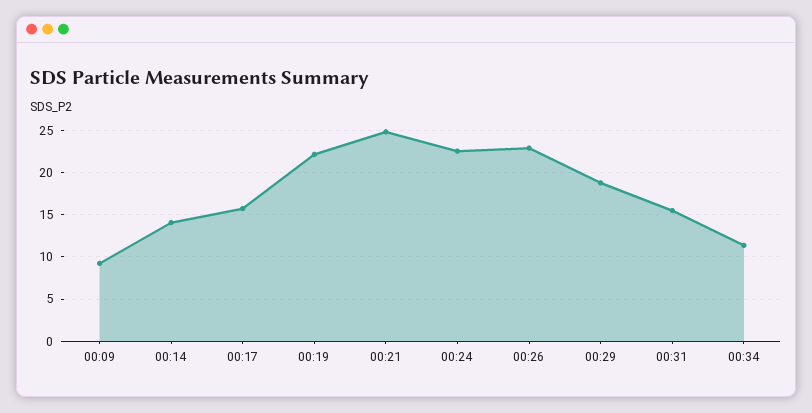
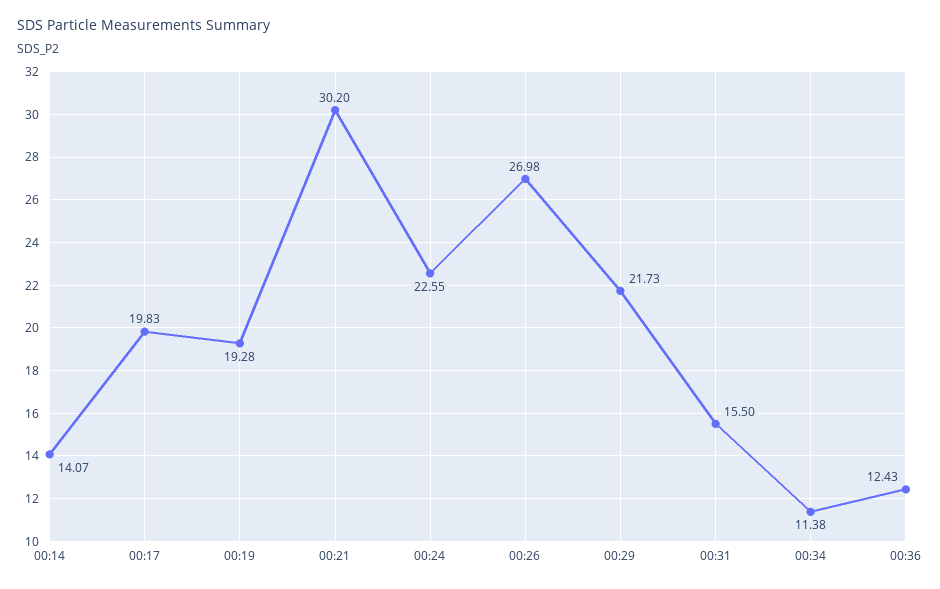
00:09: 9 -> none
00:17: 16 -> 19.83
00:19: 22 -> 19.28
00:21: 25 -> 30.2
00:26: 23 -> 26.98
00:29: 19 -> 21.73
00:36: none -> 12.43

